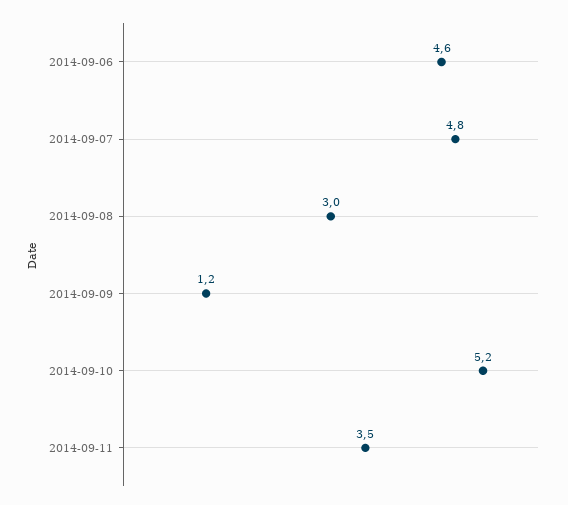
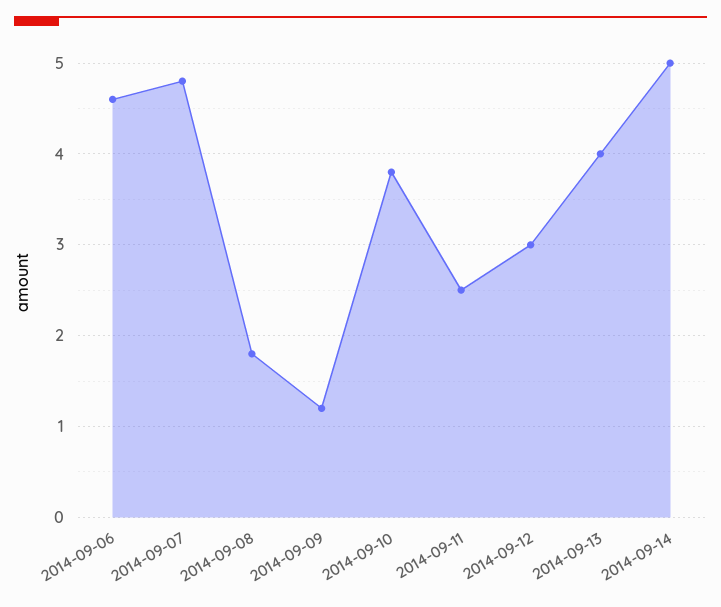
2014-09-08: 3 -> 1.8
2014-09-10: 5.2 -> 3.8
2014-09-11: 3.5 -> 2.5
2014-09-12: none -> 3
2014-09-13: none -> 4
2014-09-14: none -> 5

